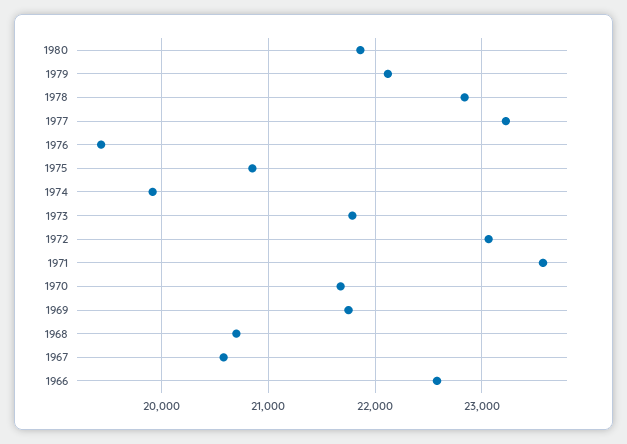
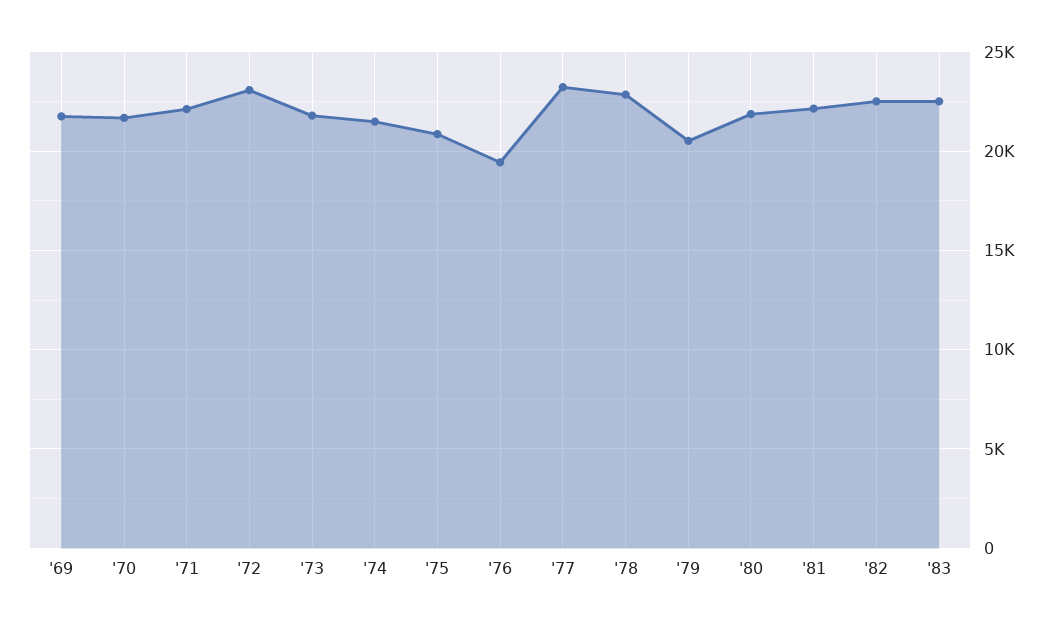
1979: 22100 -> 20500
1974: 19900 -> 21500
1971: 23600 -> 22000
1968: 20700 -> none
1967: 20600 -> none
1966: 22600 -> none
'81: none -> 22000
'82: none -> 22500
'83: none -> 22500

